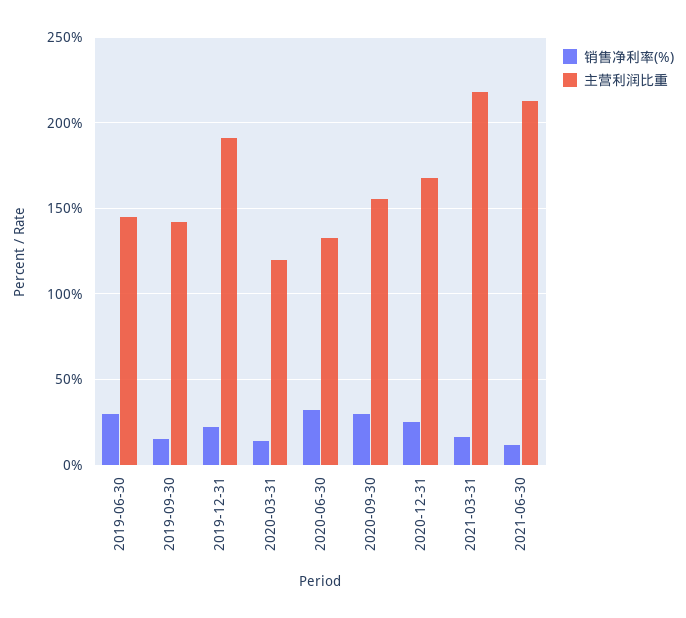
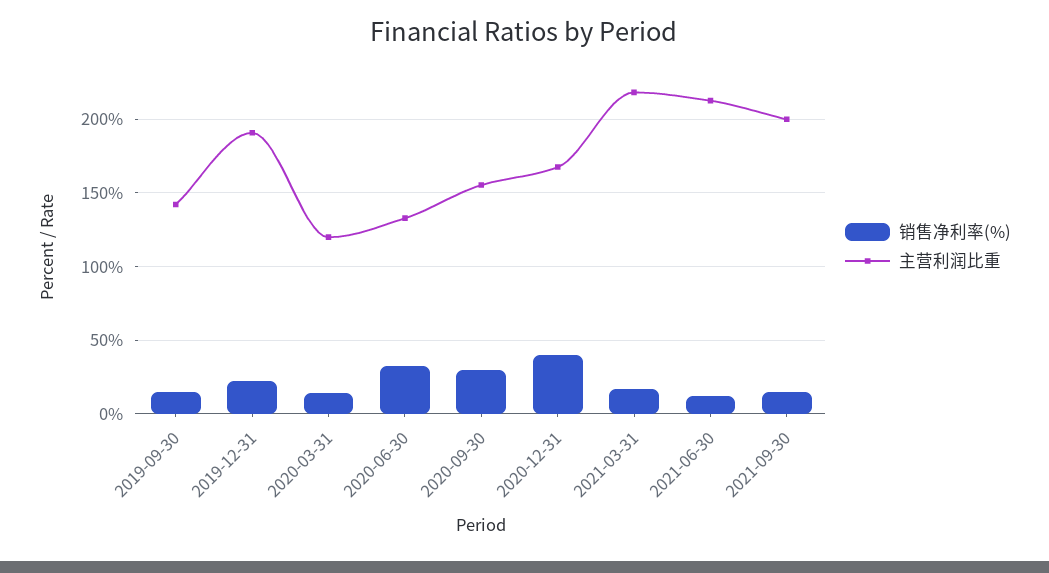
销售净利率(%), 2019-06-30: 30 -> none
主营利润比重, 2019-06-30: 145 -> none
销售净利率(%), 2020-12-31: 25 -> 40
销售净利率(%), 2021-09-30: none -> 15
主营利润比重, 2021-09-30: none -> 200

